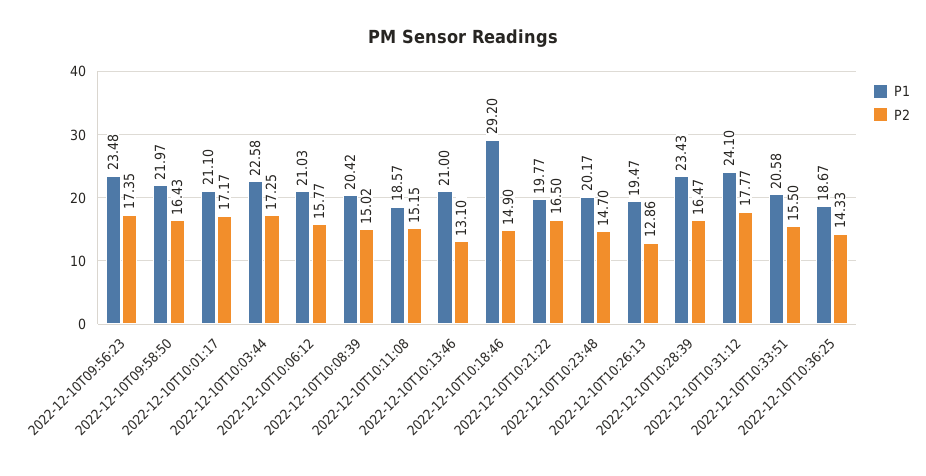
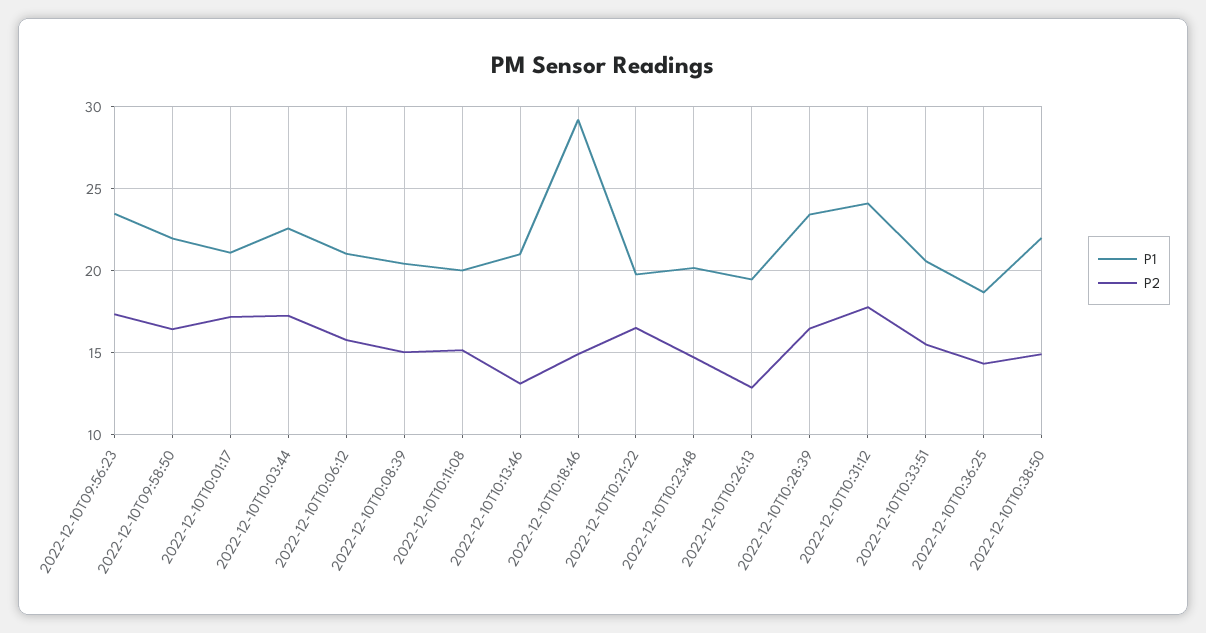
P1, 2022-12-10T10:11:08: 18.57 -> 20
P1, 2022-12-10T10:38:50: none -> 22
P2, 2022-12-10T10:38:50: none -> 15

